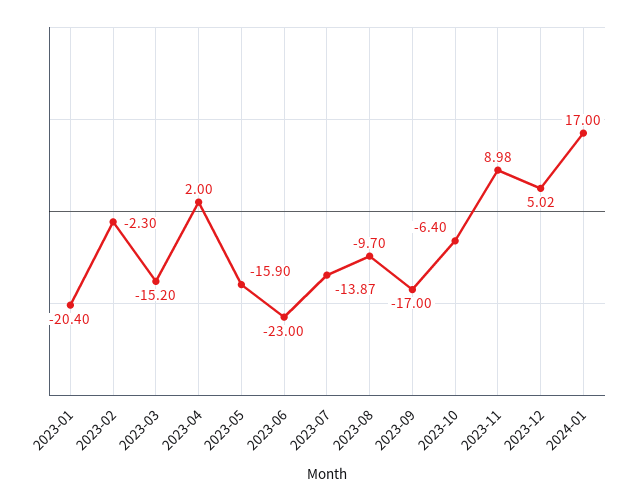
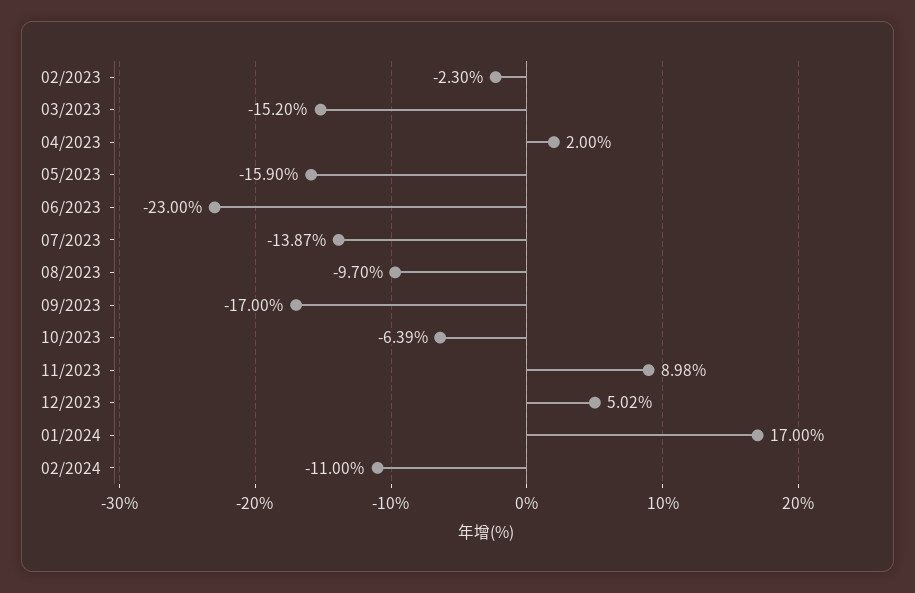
2023-01: -20.4 -> none
2023-10: -6.4 -> -6.39
02/2024: none -> -11

